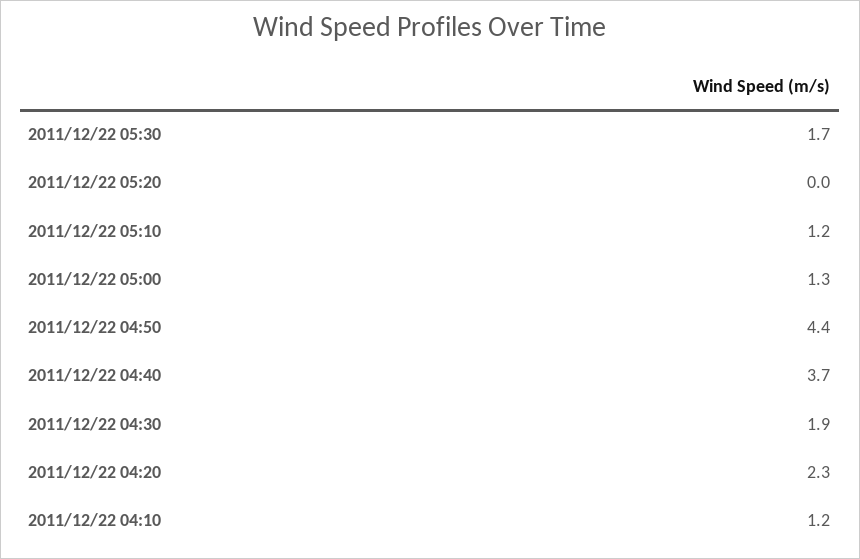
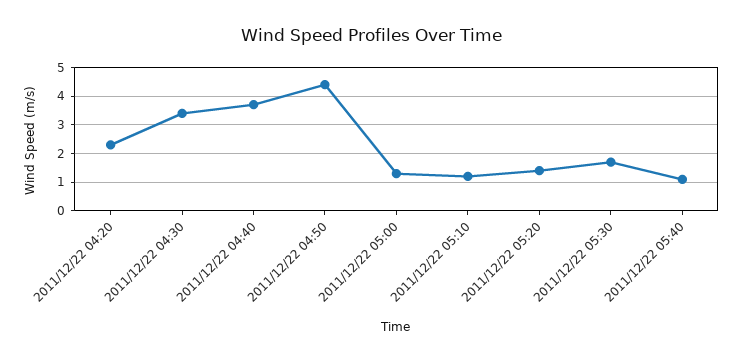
2011/12/22 05:20: 0 -> 1.5
2011/12/22 04:30: 1.9 -> 3.5
2011/12/22 04:10: 1.2 -> none
2011/12/22 05:40: none -> 1

